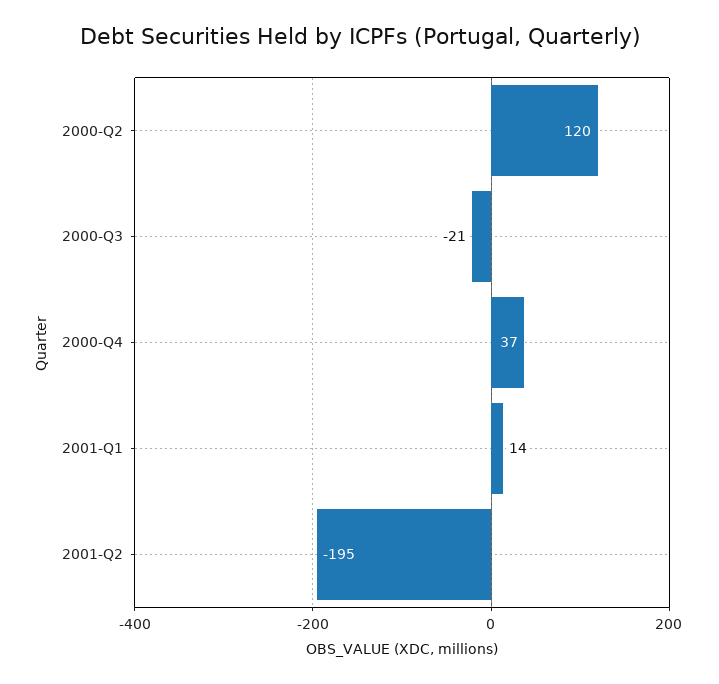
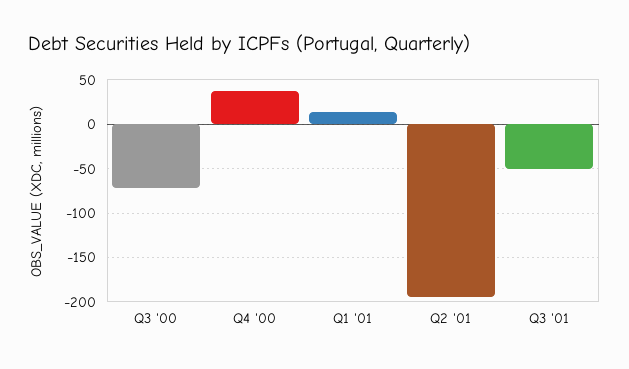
2000-Q2: 120 -> none
2000-Q3: -21 -> -70
Q3 '01: none -> -50

